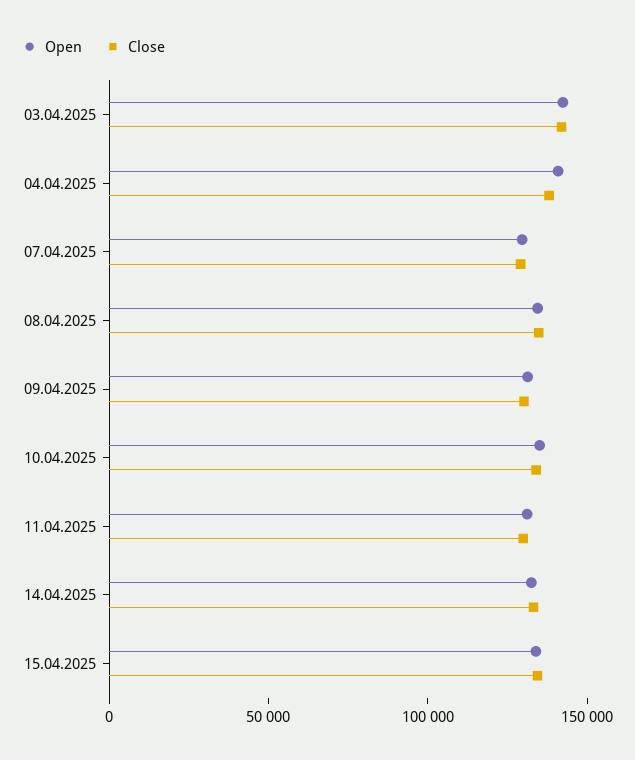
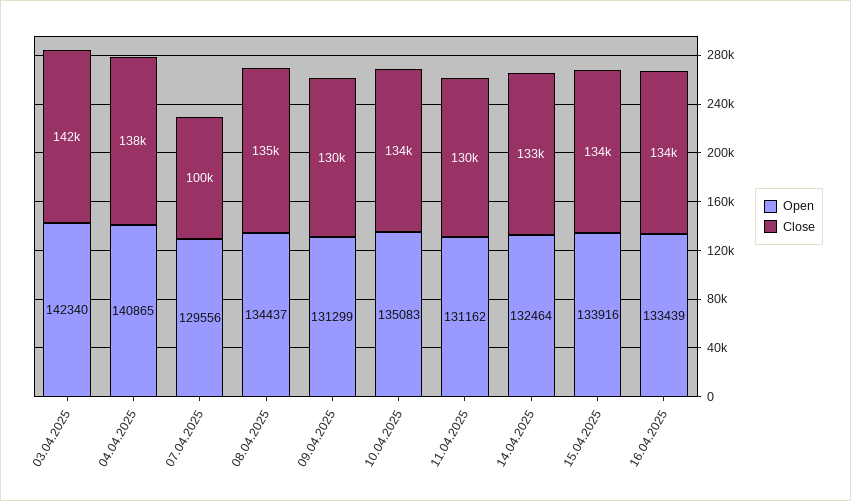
Close, 07.04.2025: 130000 -> 100000
Open, 16.04.2025: none -> 133439
Close, 16.04.2025: none -> 134000

